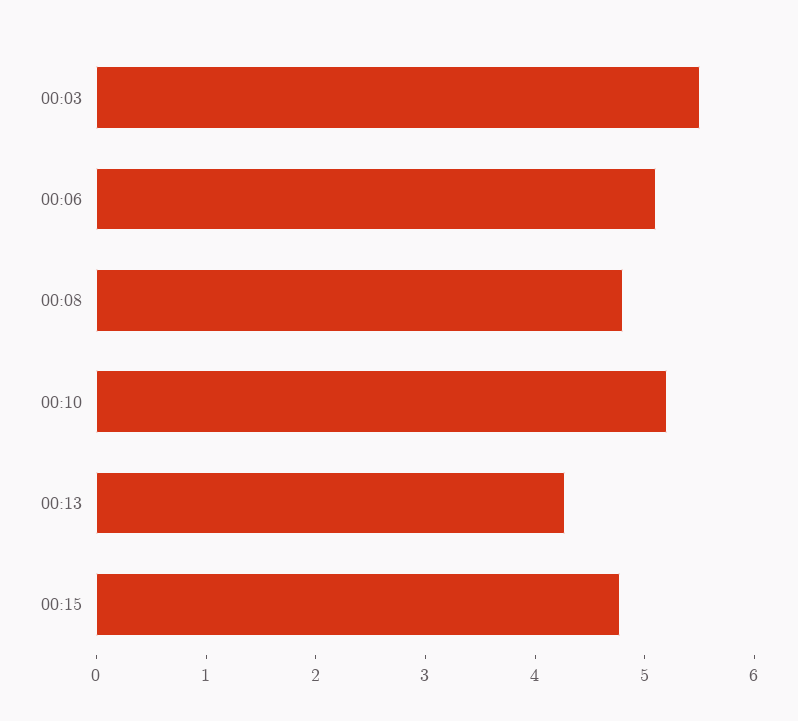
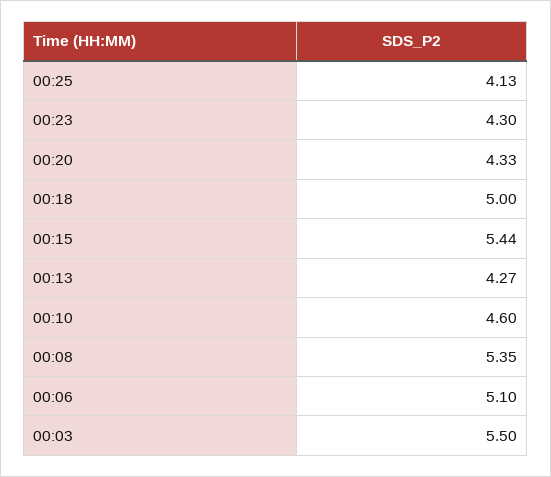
00:08: 4.8 -> 5.35
00:10: 5.2 -> 4.6
00:15: 4.8 -> 5.44
00:25: none -> 4.13
00:23: none -> 4.3
00:20: none -> 4.33
00:18: none -> 5

